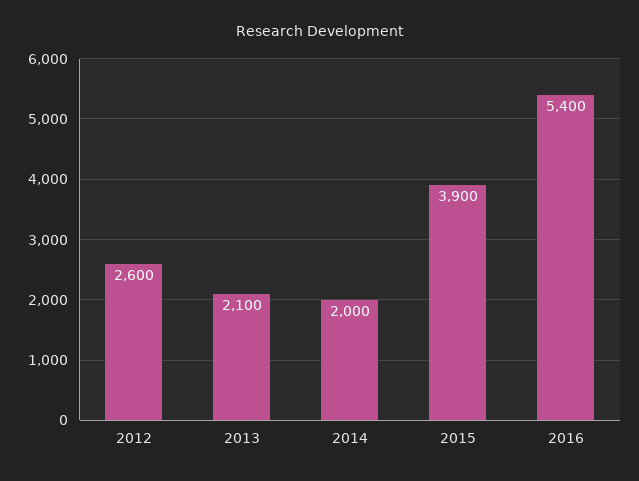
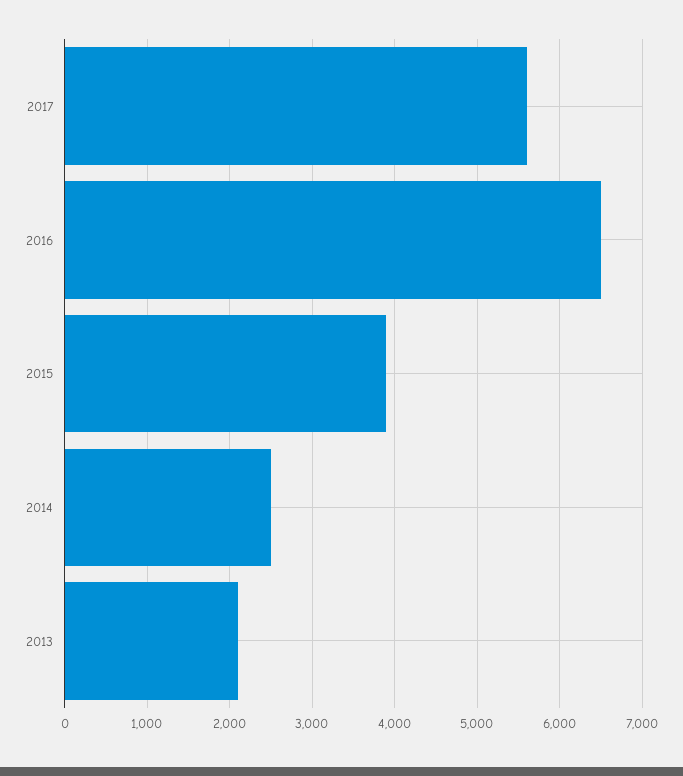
2012: 2600 -> none
2014: 2000 -> 2500
2016: 5400 -> 6500
2017: none -> 5600

